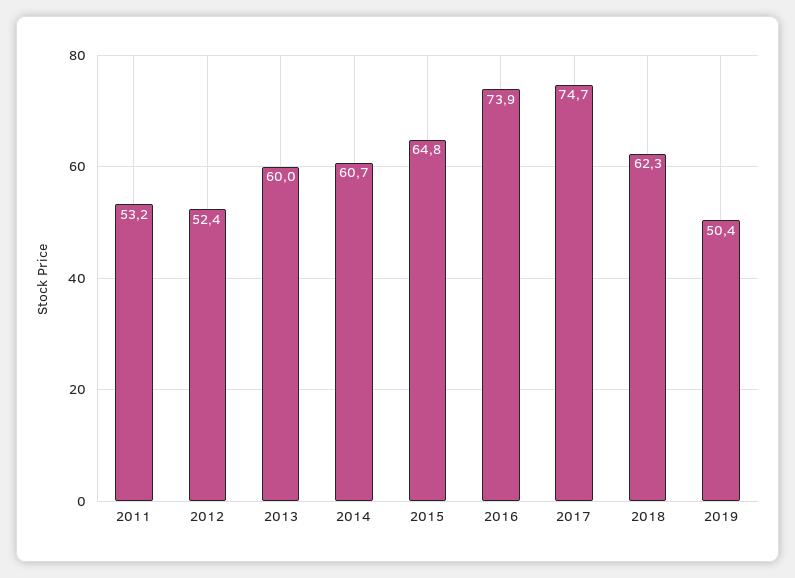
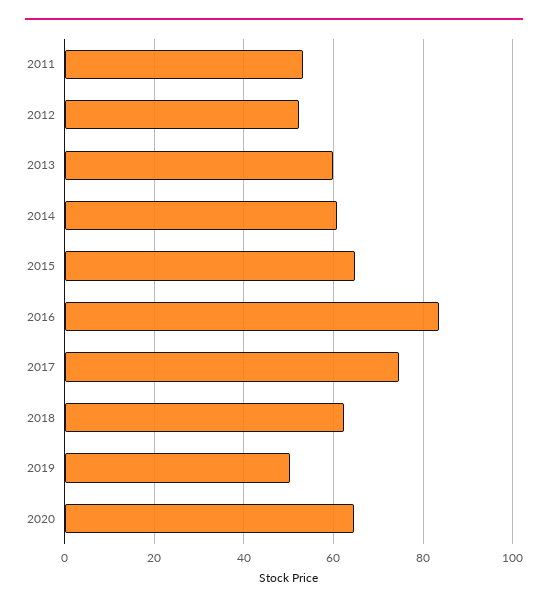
2016: 73.9 -> 84
2020: none -> 64

